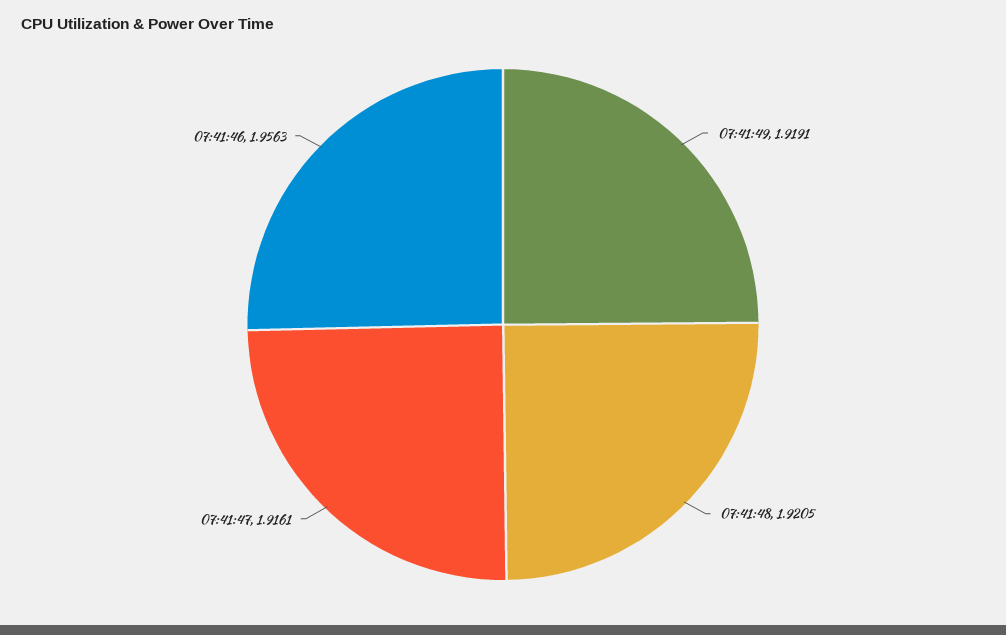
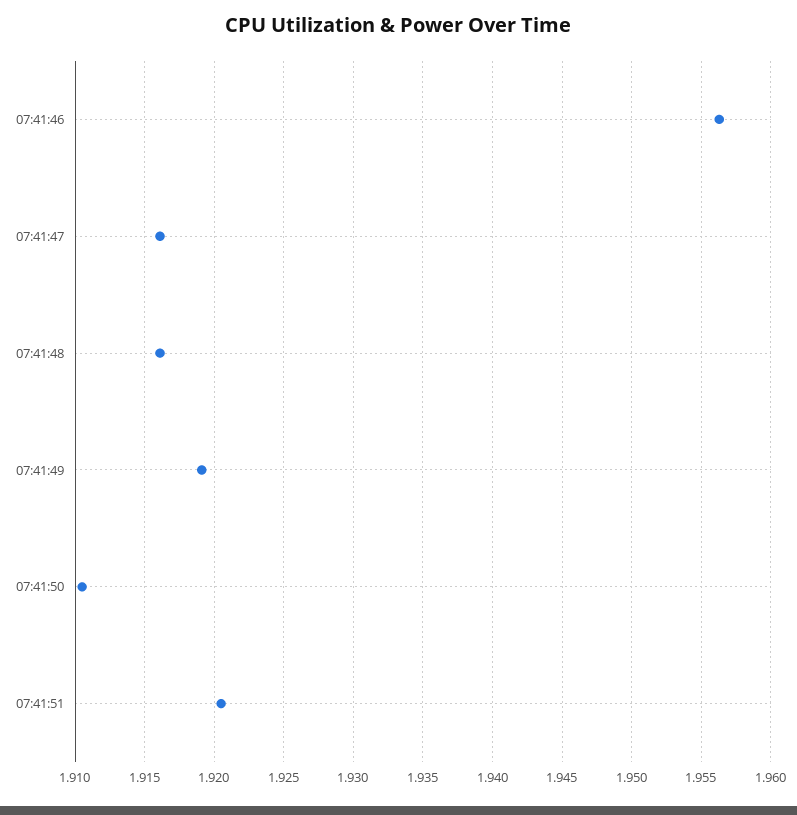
07:41:48: 1.9205 -> 1.916
07:41:50: none -> 1.9105
07:41:51: none -> 1.9205

